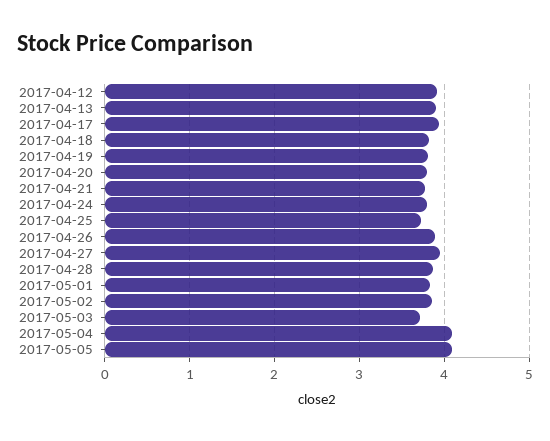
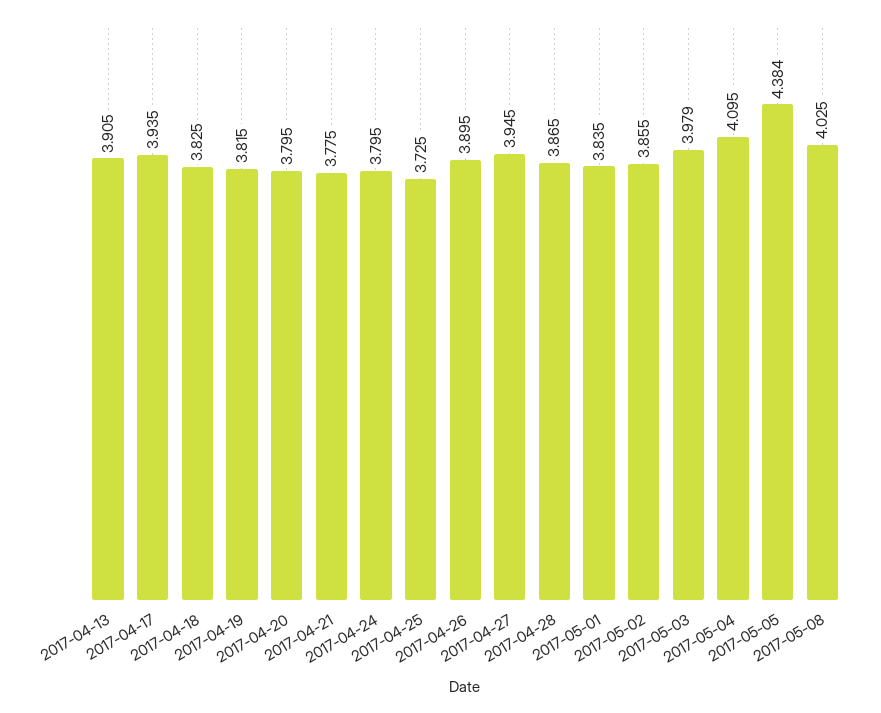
2017-04-12: 3.9 -> none
2017-05-03: 3.7 -> 3.979
2017-05-05: 4.1 -> 4.384
2017-05-08: none -> 4.025

